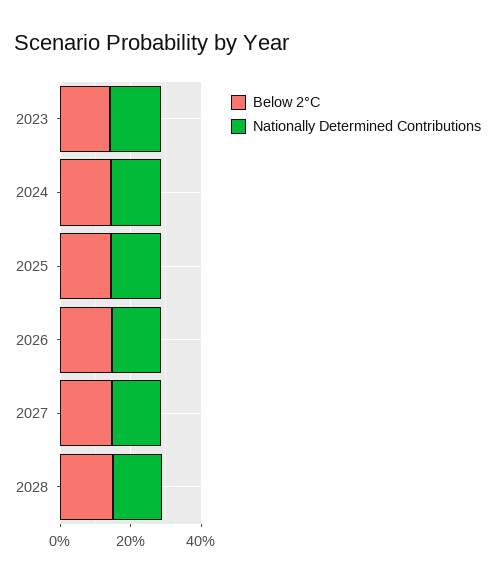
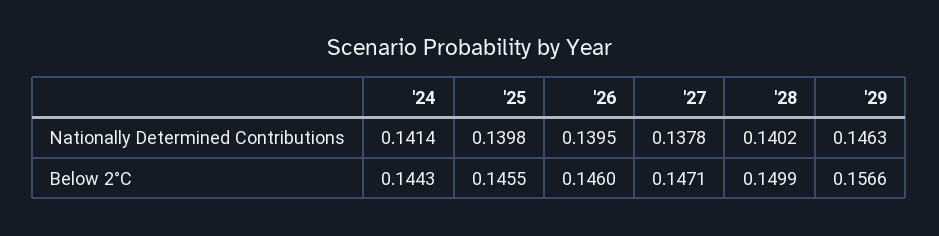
Below 2°C, 2023: 0.15 -> none
Nationally Determined Contributions, 2023: 0.15 -> none
Nationally Determined Contributions, '29: none -> 0.1463
Below 2°C, '29: none -> 0.1566

